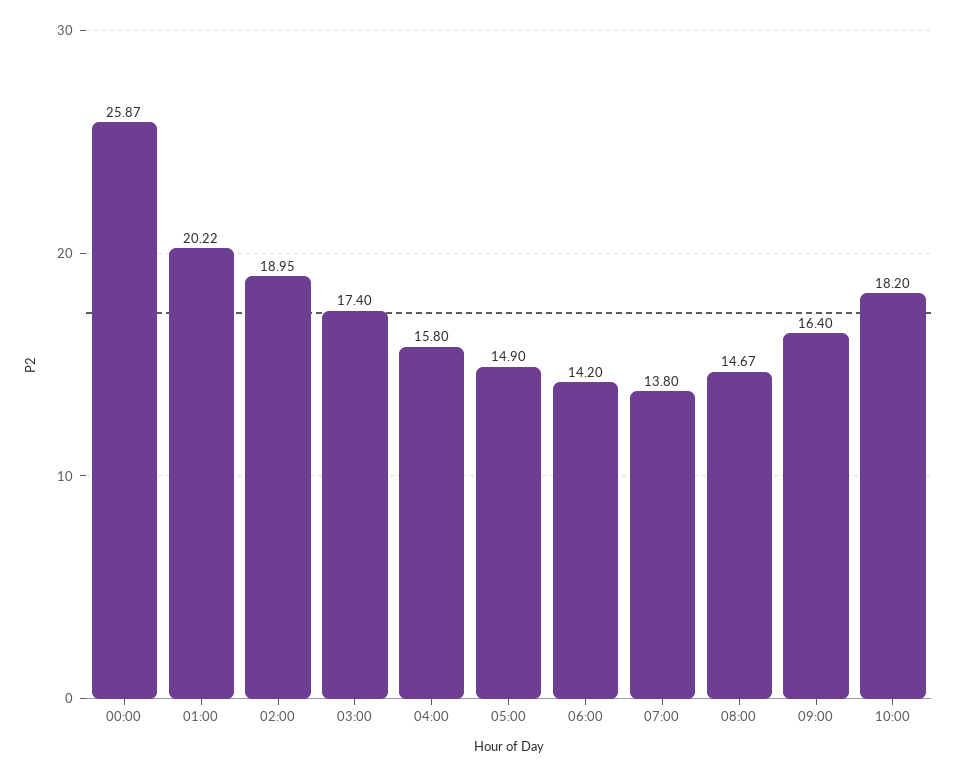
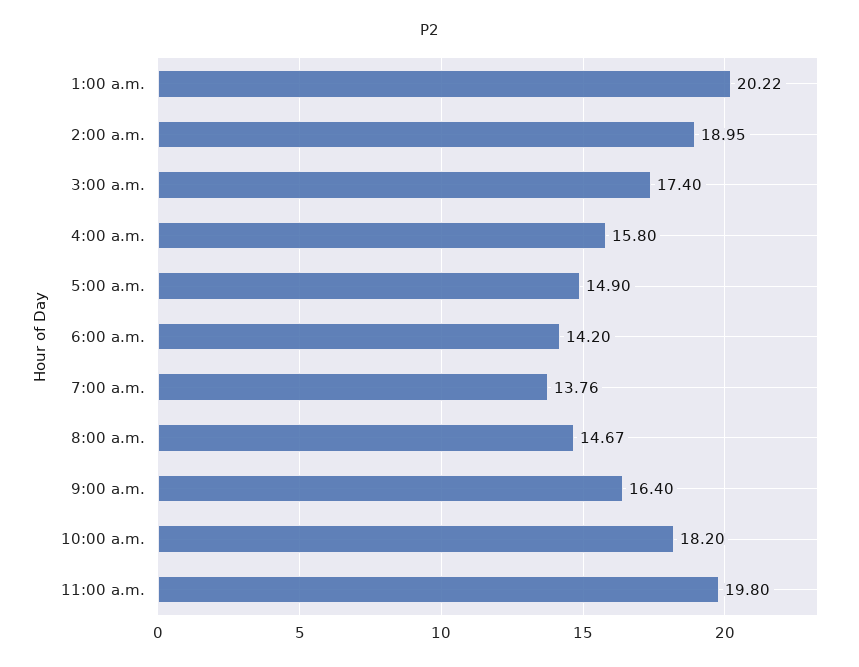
00:00: 25.87 -> none
07:00: 13.8 -> 13.76
11:00 a.m.: none -> 19.8

